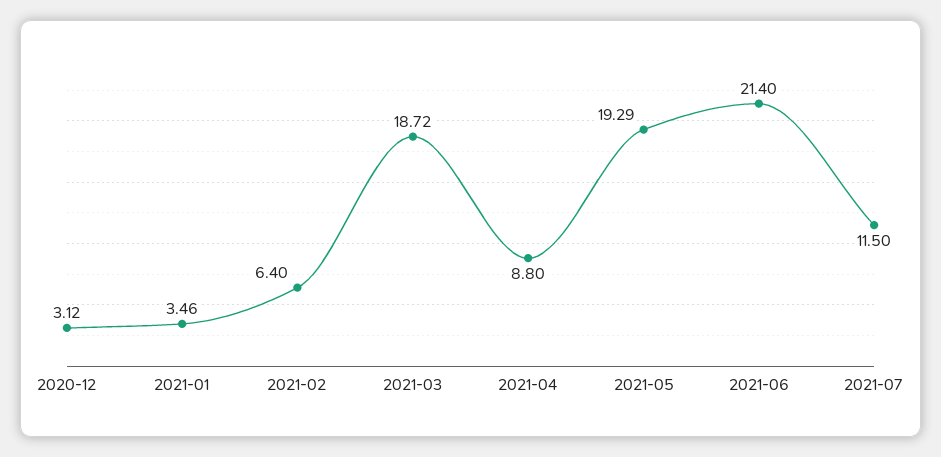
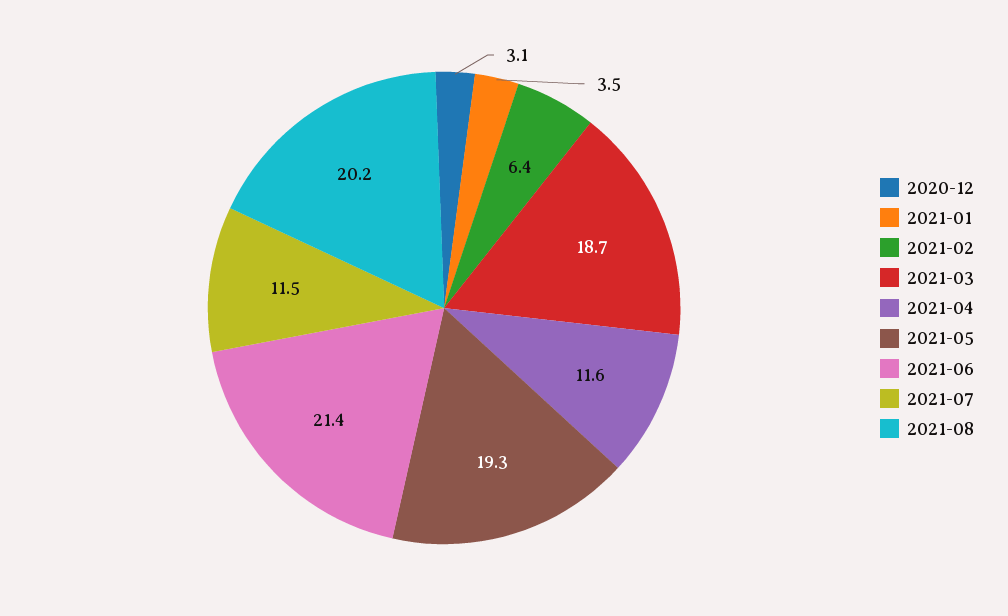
2021-04: 8.8 -> 11.6
2021-08: none -> 20.2

